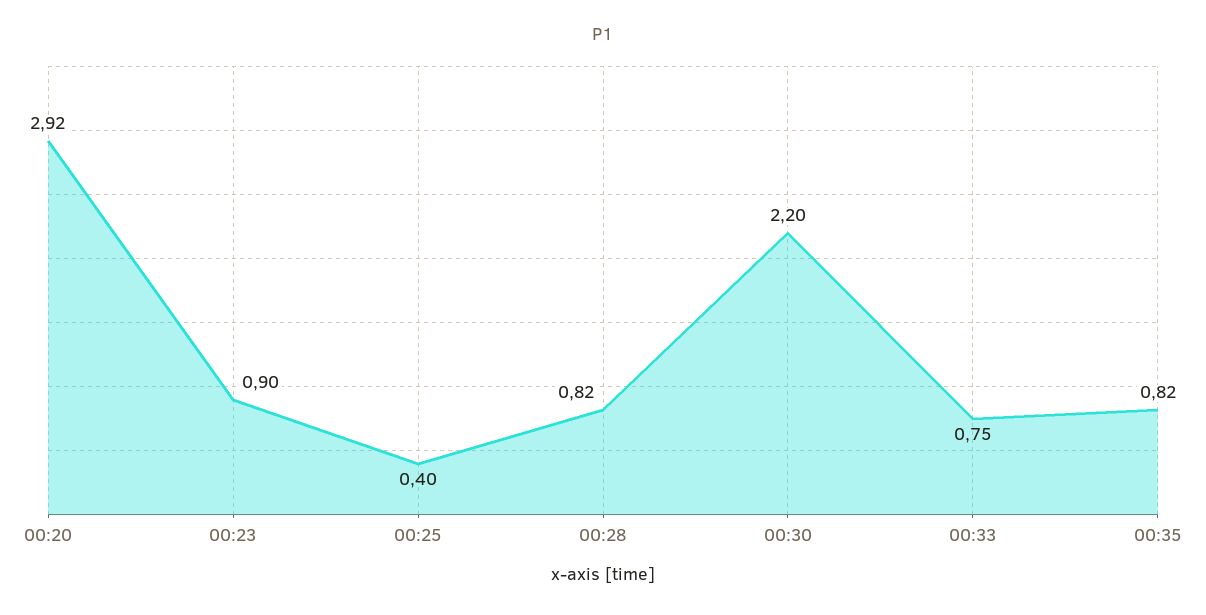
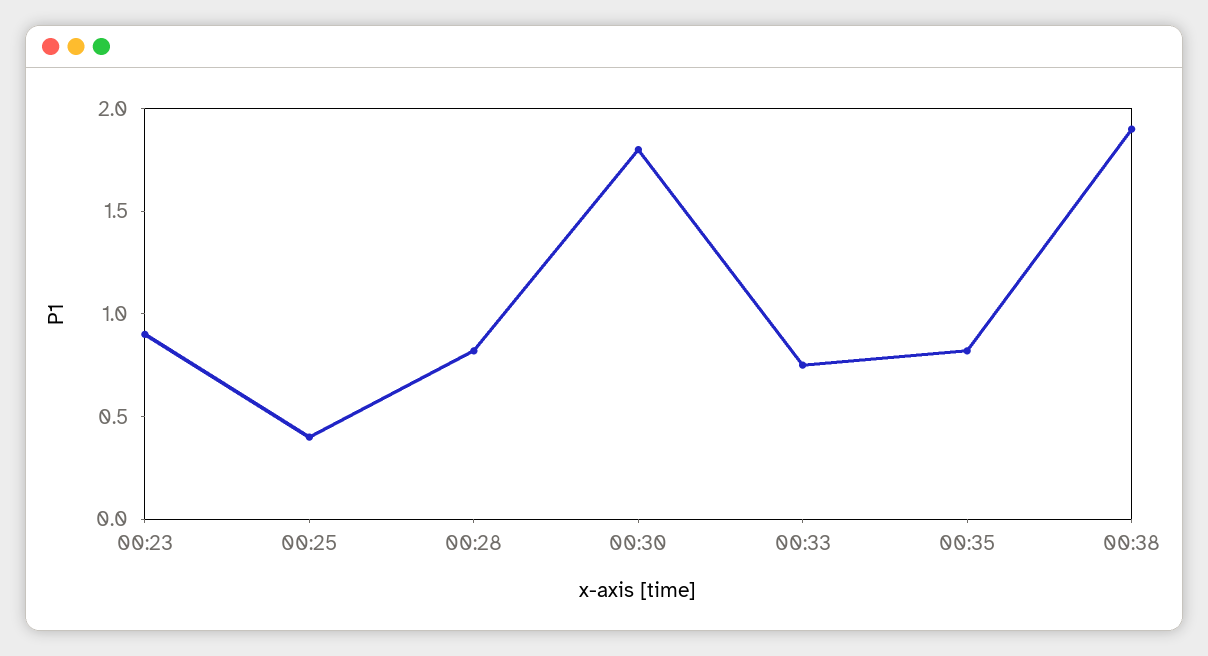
00:20: 2.92 -> none
00:30: 2.2 -> 1.8
00:38: none -> 1.9

